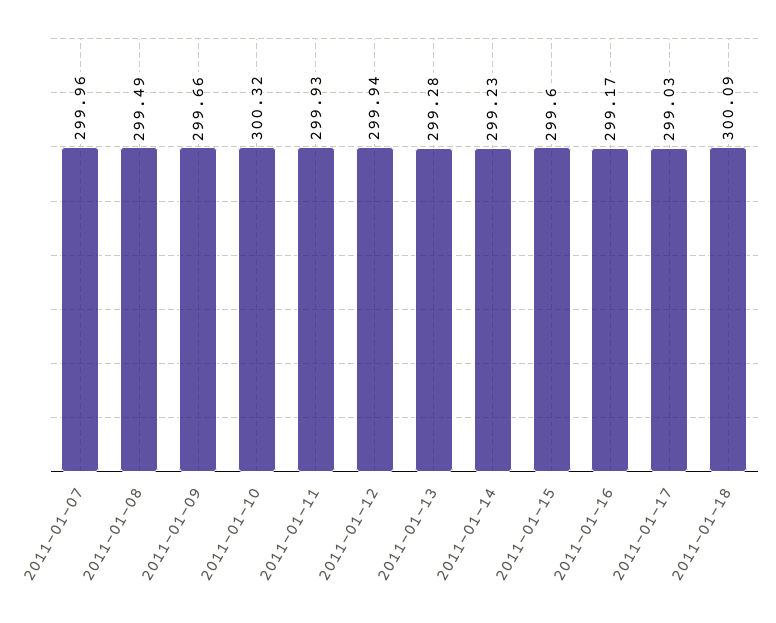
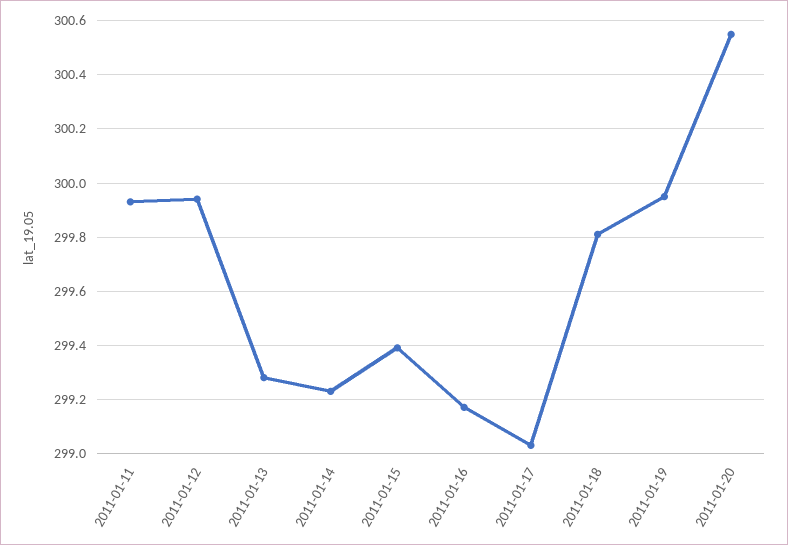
2011-01-07: 299.96 -> none
2011-01-08: 299.49 -> none
2011-01-09: 299.66 -> none
2011-01-10: 300.32 -> none
2011-01-15: 299.6 -> 299.4
2011-01-18: 300.09 -> 299.8
2011-01-19: none -> 299.95
2011-01-20: none -> 300.55

